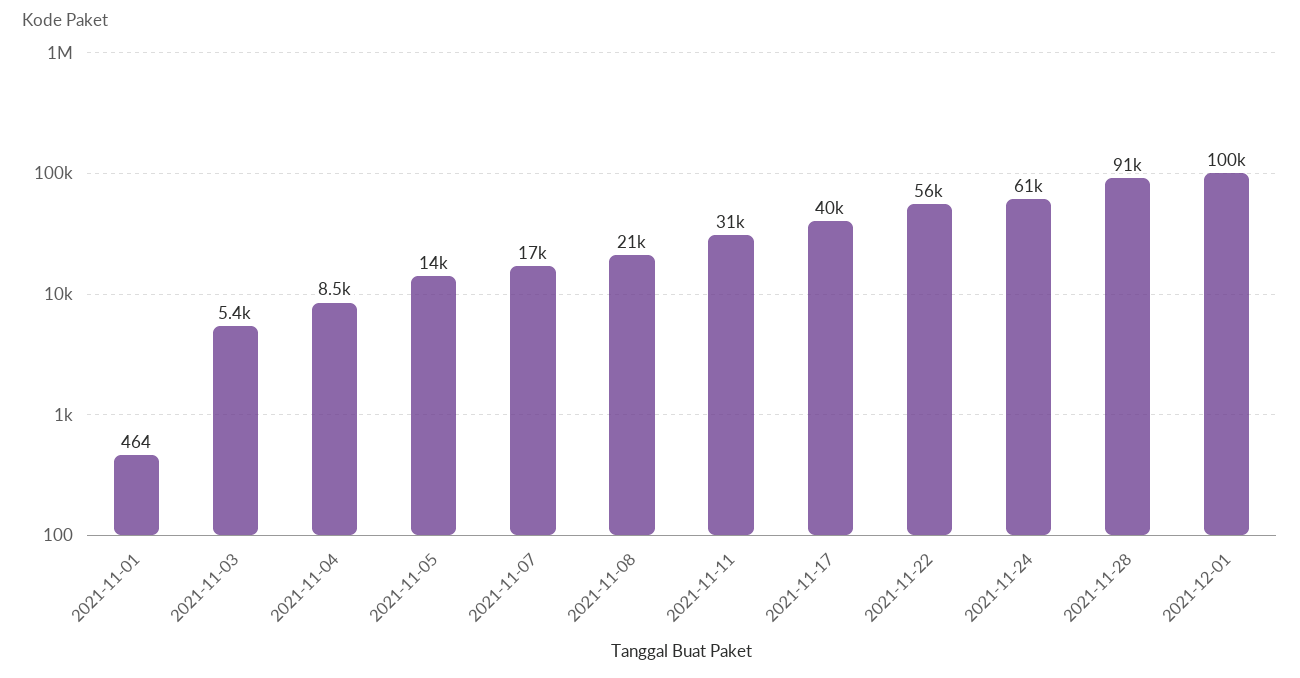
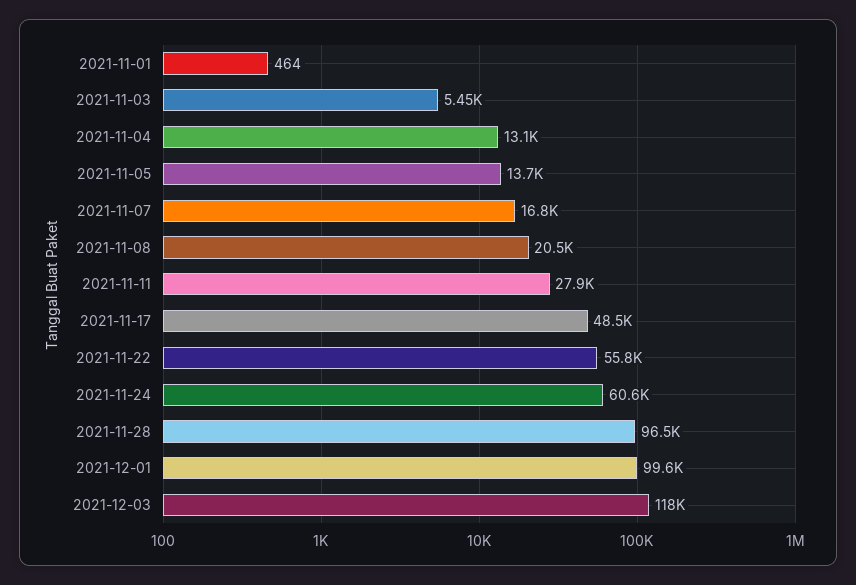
2021-11-04: 8500 -> 13100
2021-11-11: 31000 -> 27900
2021-11-17: 40000 -> 48500
2021-11-28: 91000 -> 96500
2021-12-03: none -> 118000

